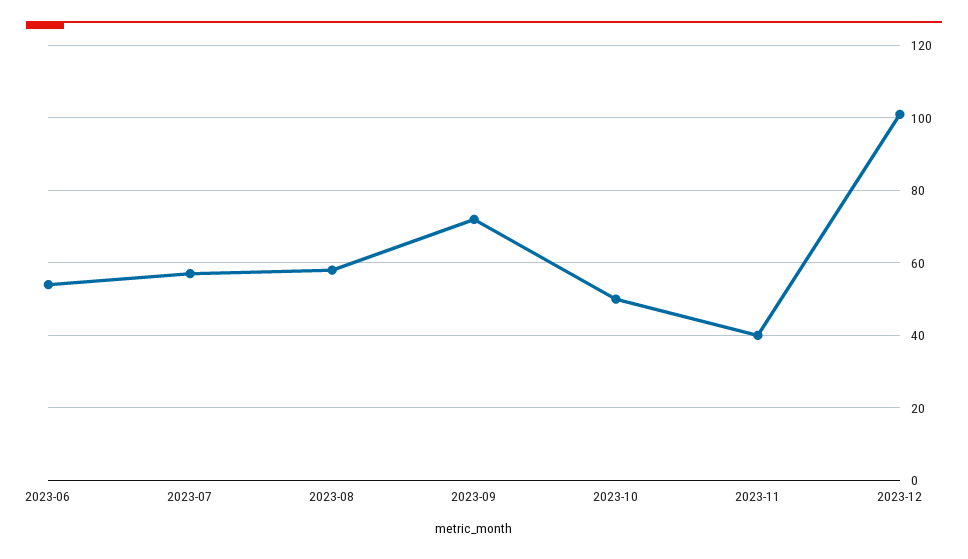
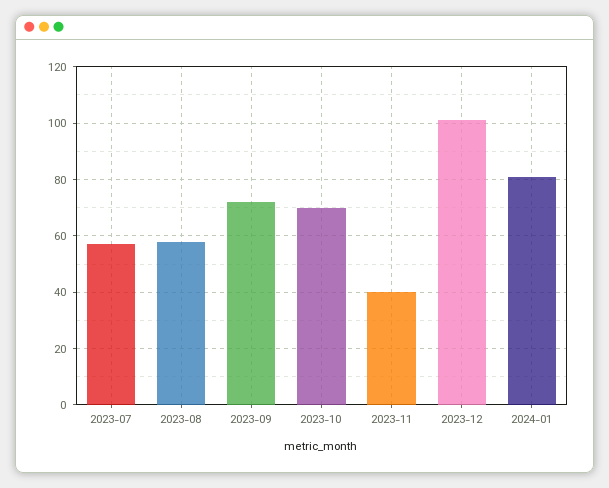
2023-06: 55 -> none
2023-10: 50 -> 70
2024-01: none -> 80

